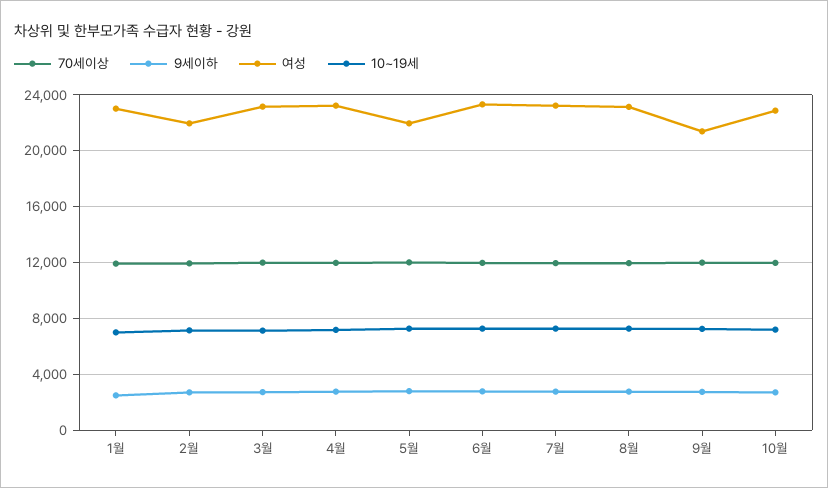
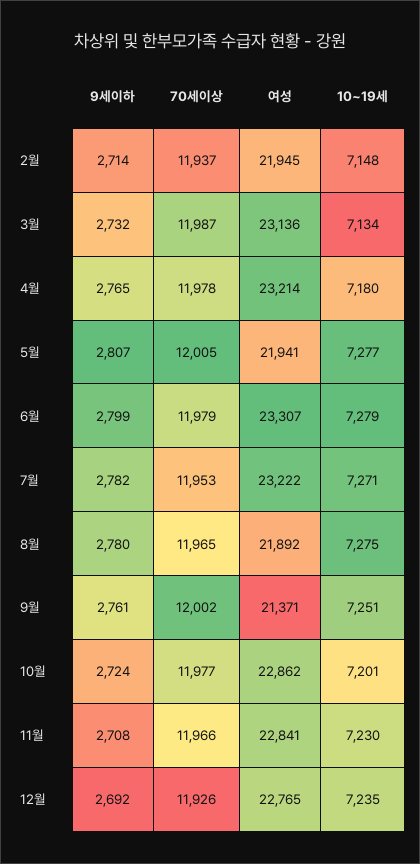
70세이상, 1월: 12000 -> none
9세이하, 1월: 2500 -> none
여성, 1월: 23000 -> none
10~19세, 1월: 7000 -> none
여성, 8월: 23000 -> 21892
9세이하, 11월: none -> 2708
70세이상, 11월: none -> 11966
여성, 11월: none -> 22841
10~19세, 11월: none -> 7230
9세이하, 12월: none -> 2692
70세이상, 12월: none -> 11926
여성, 12월: none -> 22765
10~19세, 12월: none -> 7235

